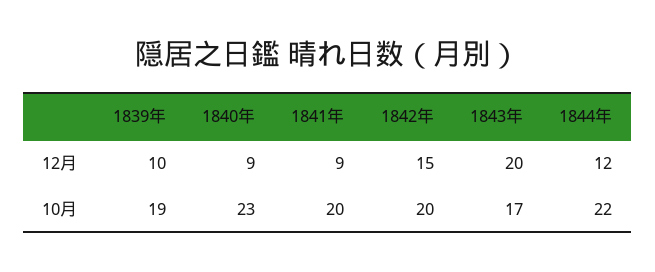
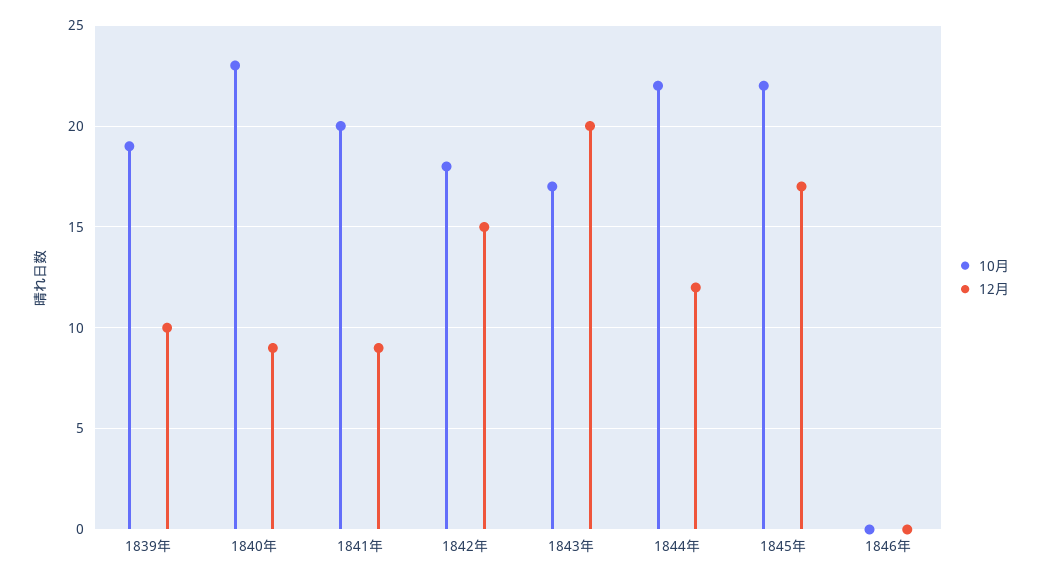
10月, 1842年: 20 -> 18
10月, 1845年: none -> 22
12月, 1845年: none -> 17
10月, 1846年: none -> 0
12月, 1846年: none -> 0

